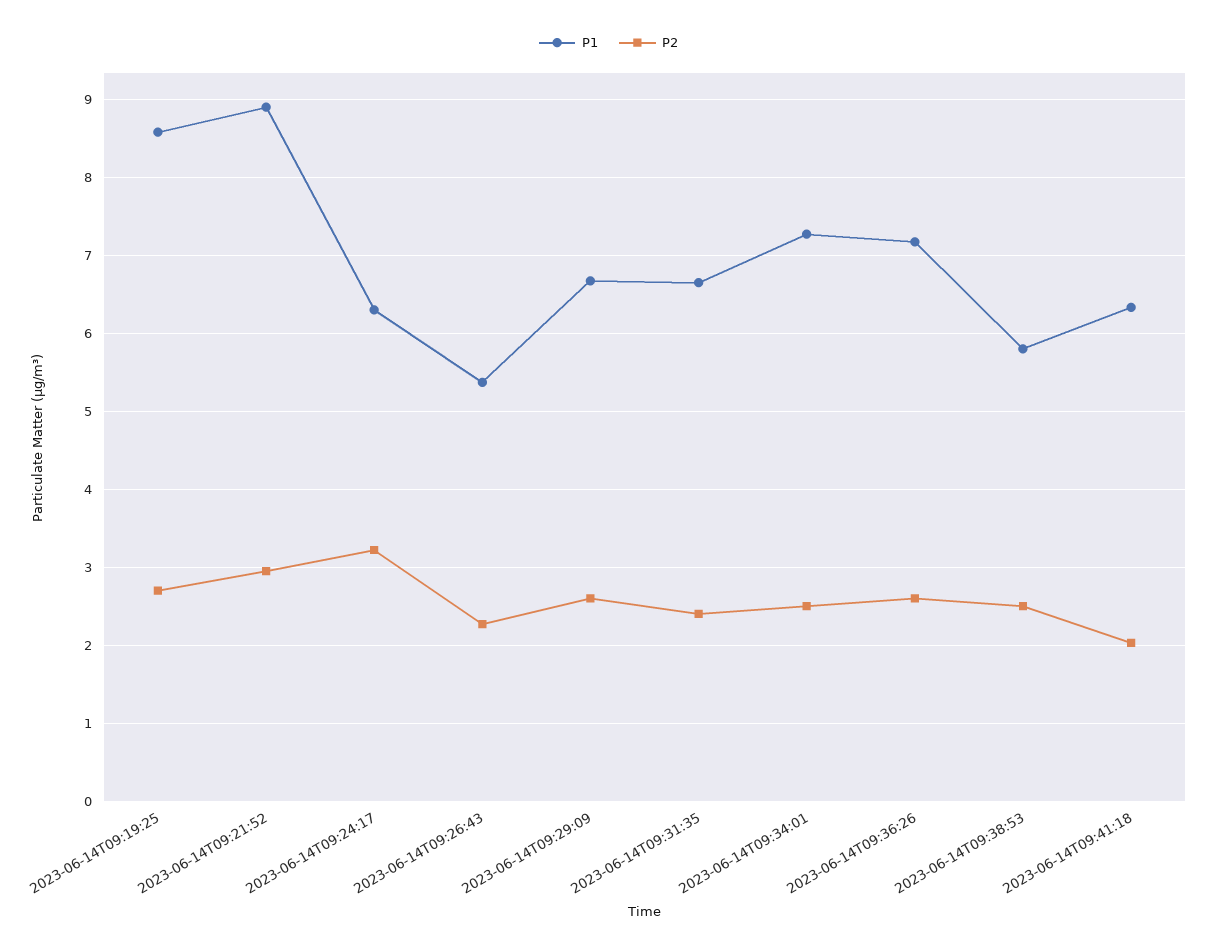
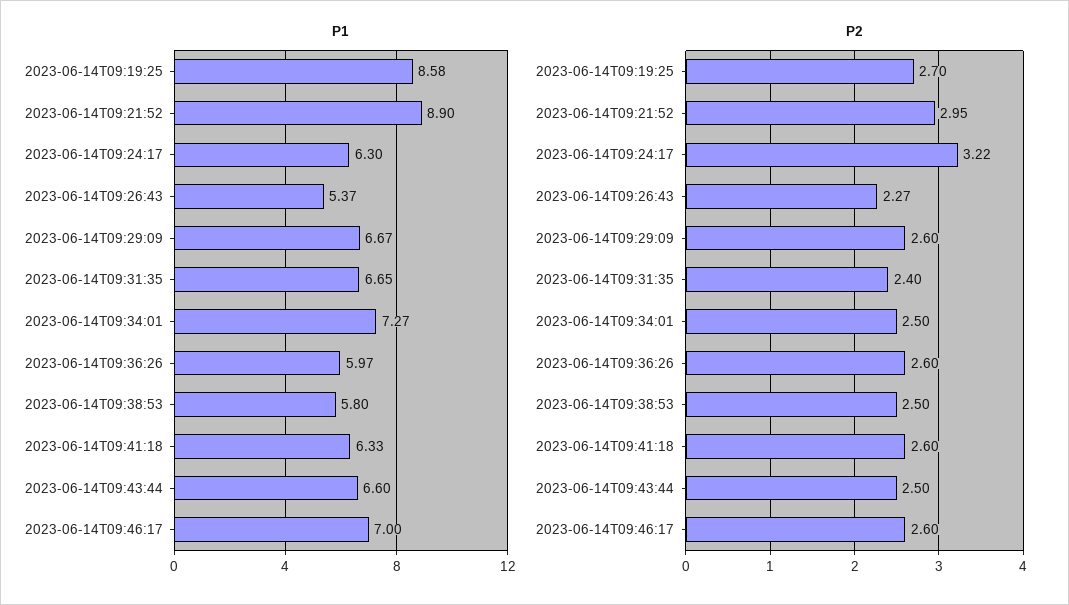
P1, 2023-06-14T09:36:26: 7.2 -> 5.97
P2, 2023-06-14T09:41:18: 2 -> 2.6
P1, 2023-06-14T09:43:44: none -> 6.6
P1, 2023-06-14T09:46:17: none -> 7
P2, 2023-06-14T09:43:44: none -> 2.5
P2, 2023-06-14T09:46:17: none -> 2.6

